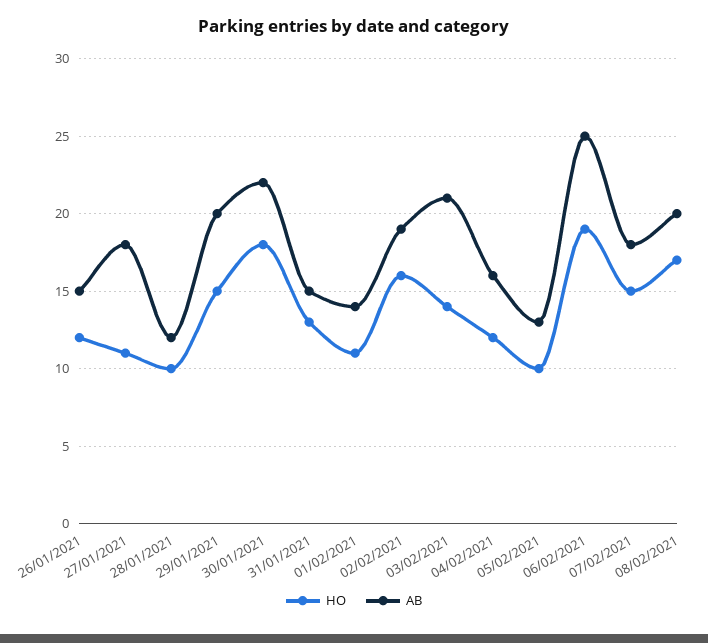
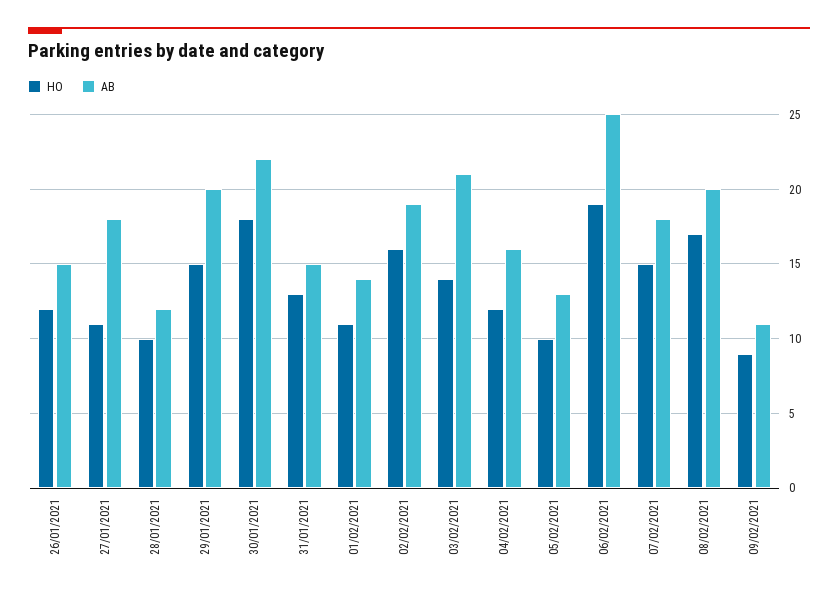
HO, 09/02/2021: none -> 9
AB, 09/02/2021: none -> 11

